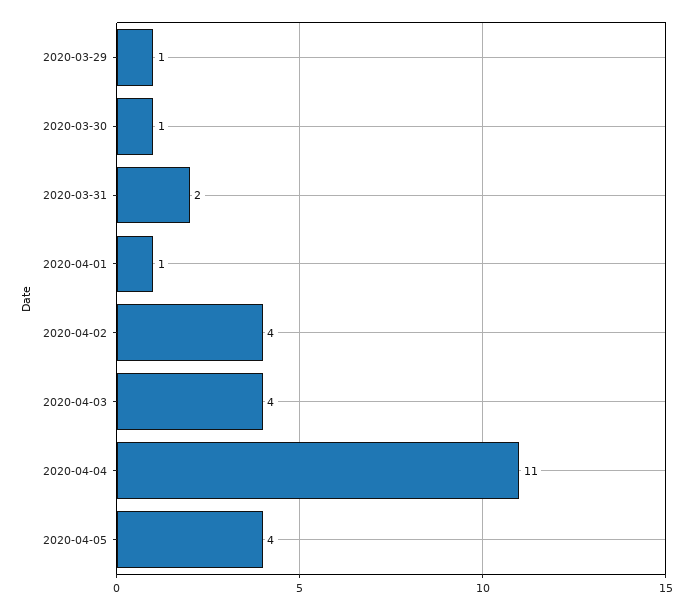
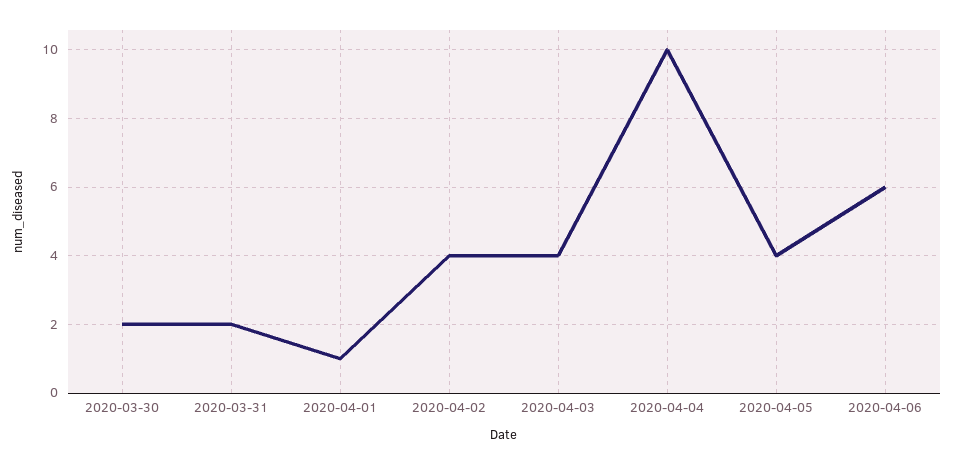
2020-03-29: 1 -> none
2020-03-30: 1 -> 2
2020-04-04: 11 -> 10
2020-04-06: none -> 6

